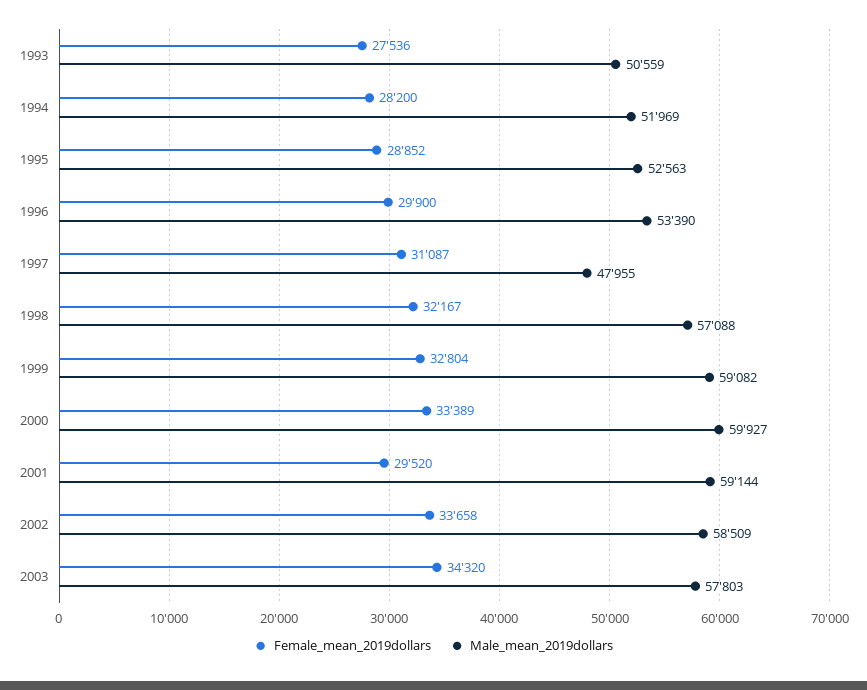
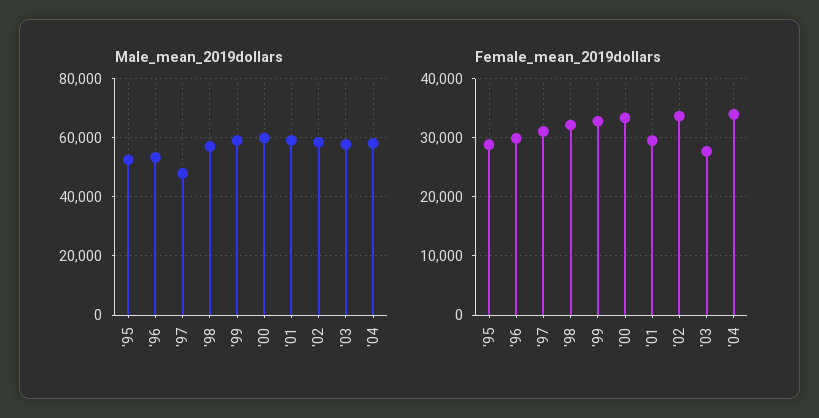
Female_mean_2019dollars, 1993: 27536 -> none
Male_mean_2019dollars, 1993: 50559 -> none
Female_mean_2019dollars, 1994: 28200 -> none
Male_mean_2019dollars, 1994: 51969 -> none
Female_mean_2019dollars, 2003: 34320 -> 28000
Male_mean_2019dollars, '04: none -> 57500
Female_mean_2019dollars, '04: none -> 34000

